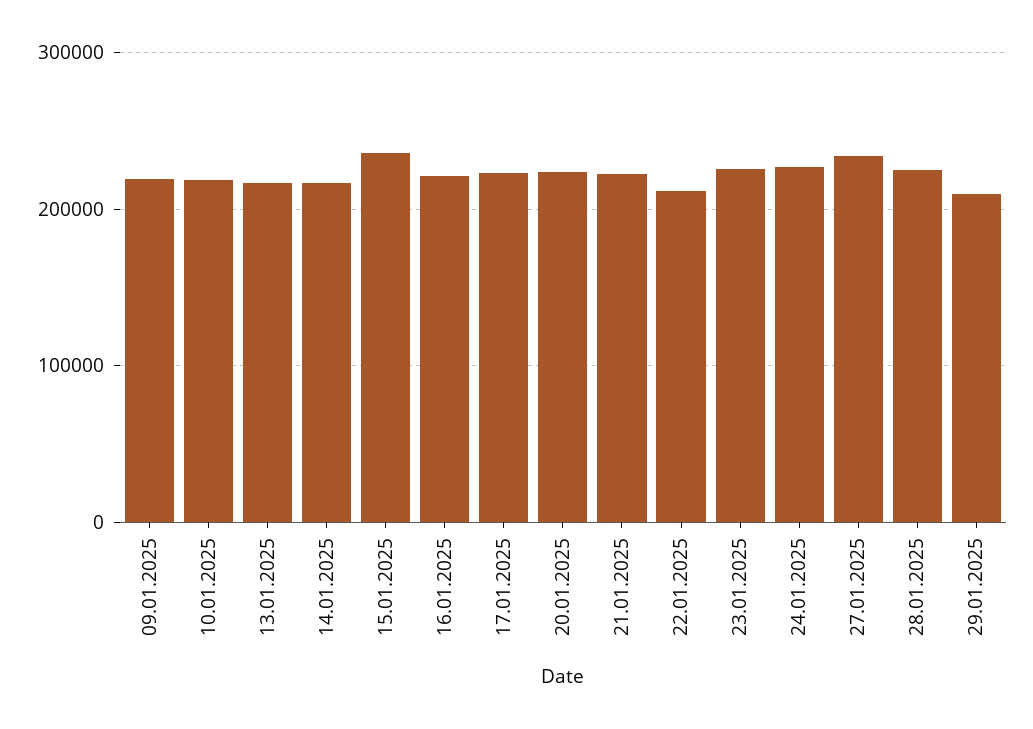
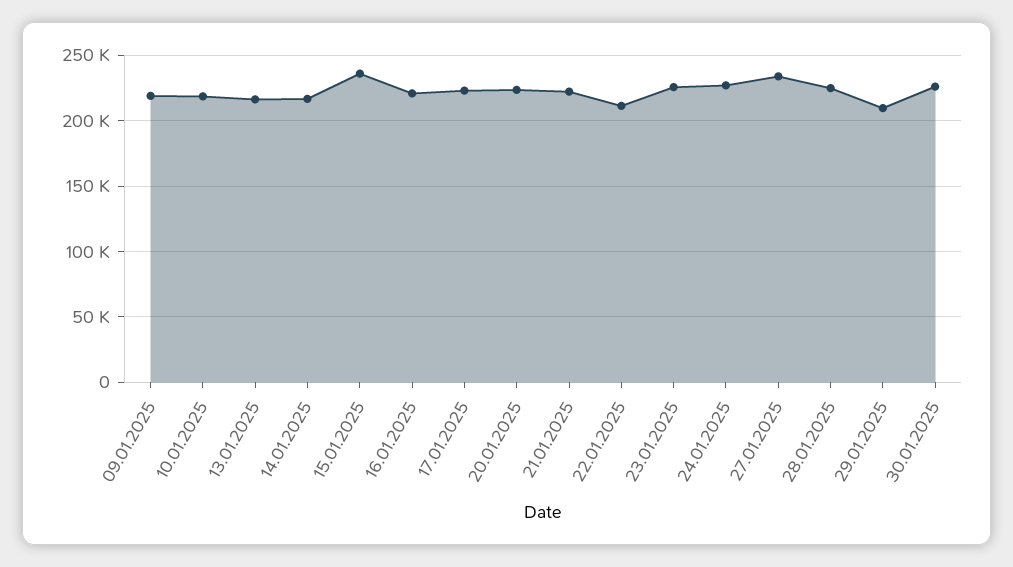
30.01.2025: none -> 225000

